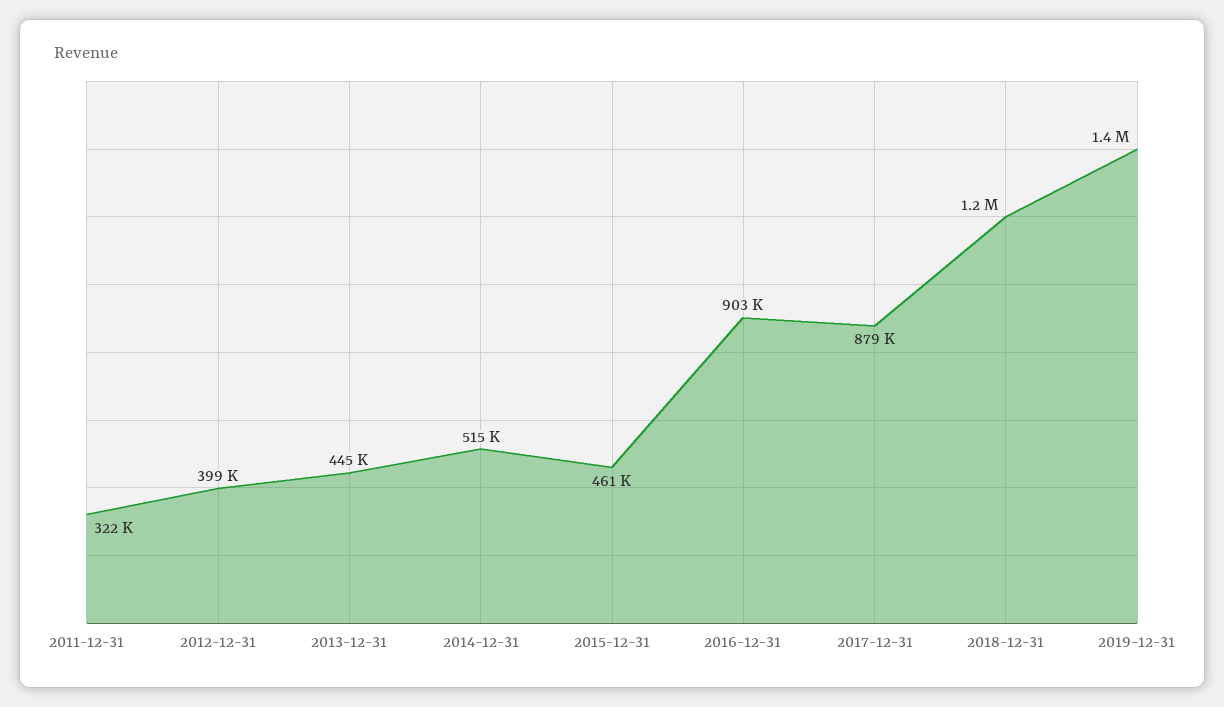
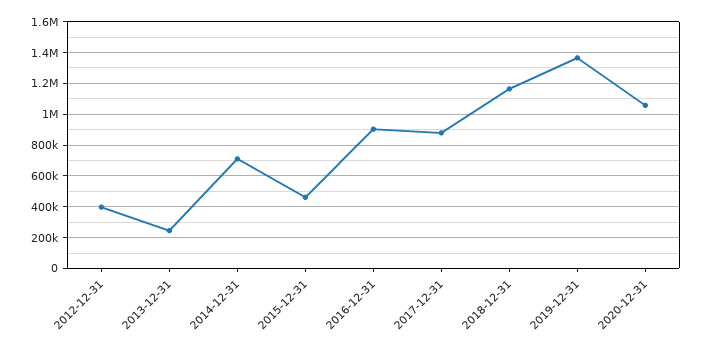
2011-12-31: 322000 -> none
2013-12-31: 445000 -> 250000
2014-12-31: 515000 -> 700000
2020-12-31: none -> 1050000

